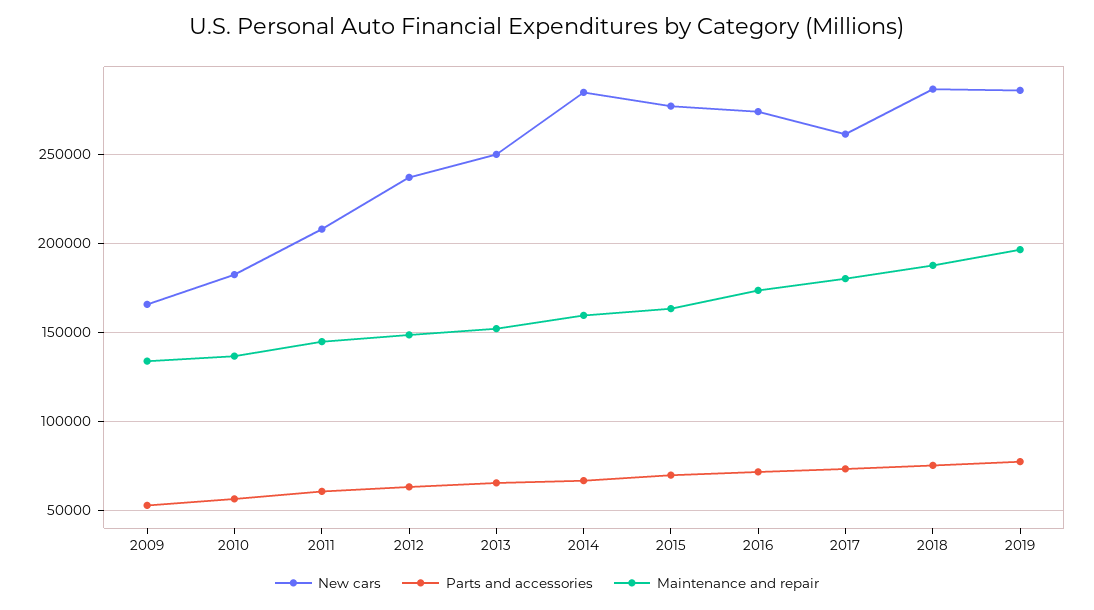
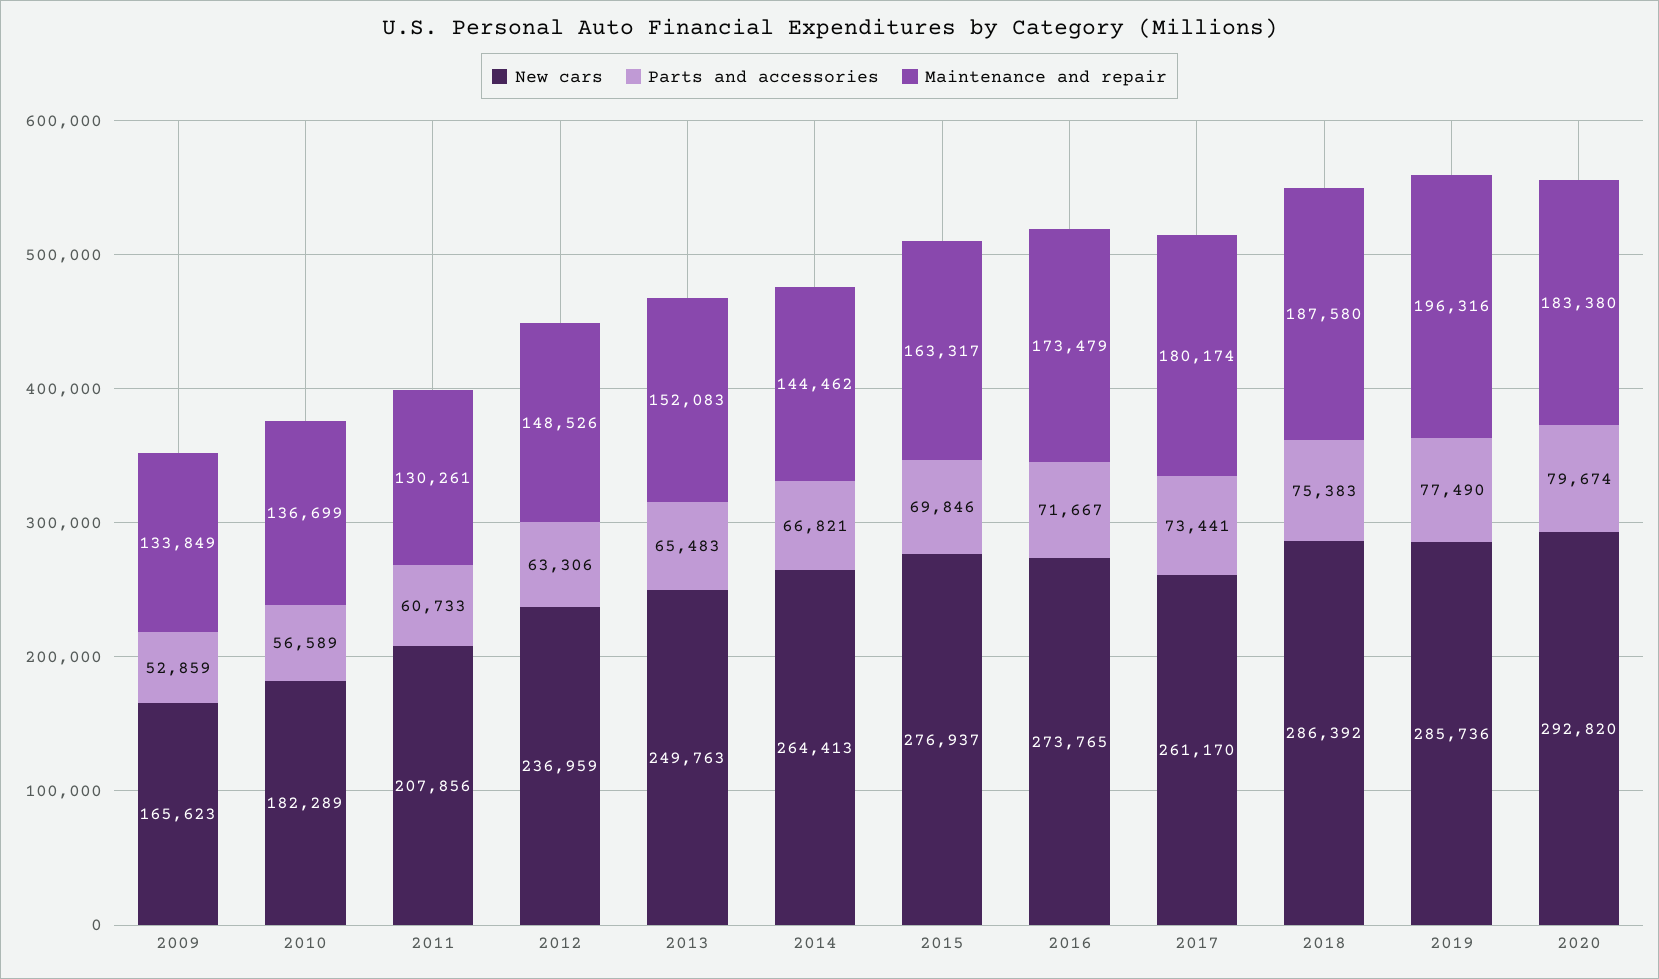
Maintenance and repair, 2011: 145000 -> 130261
New cars, 2014: 285000 -> 264413
Maintenance and repair, 2014: 160000 -> 144462
New cars, 2020: none -> 292820
Parts and accessories, 2020: none -> 79674
Maintenance and repair, 2020: none -> 183380

